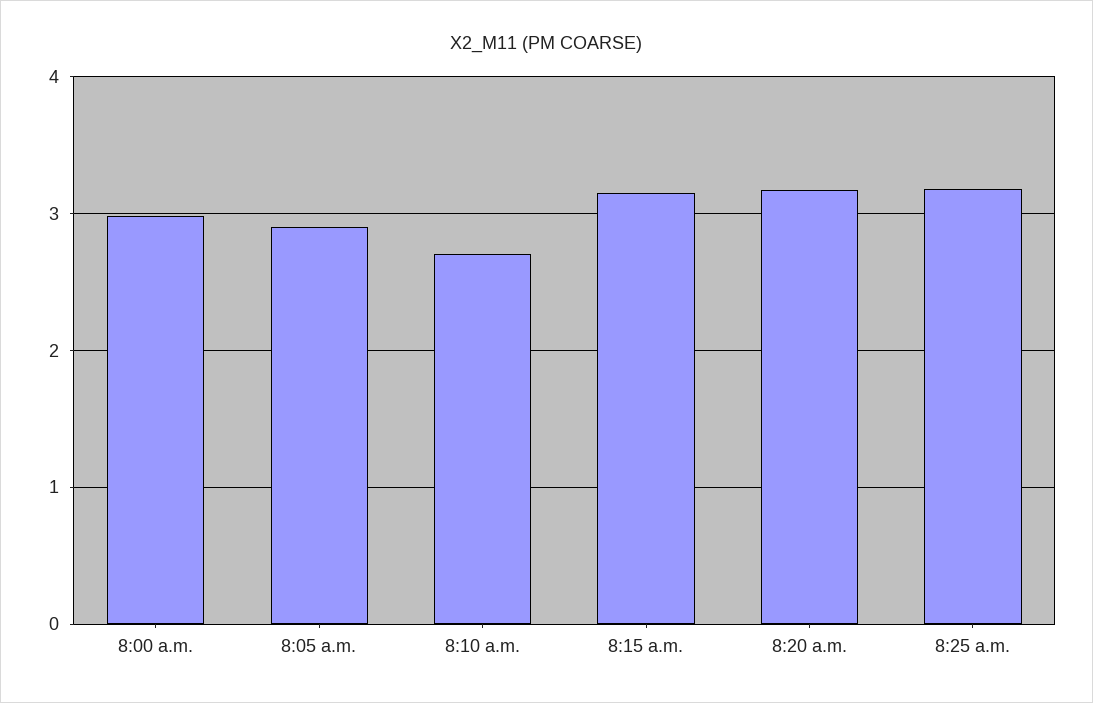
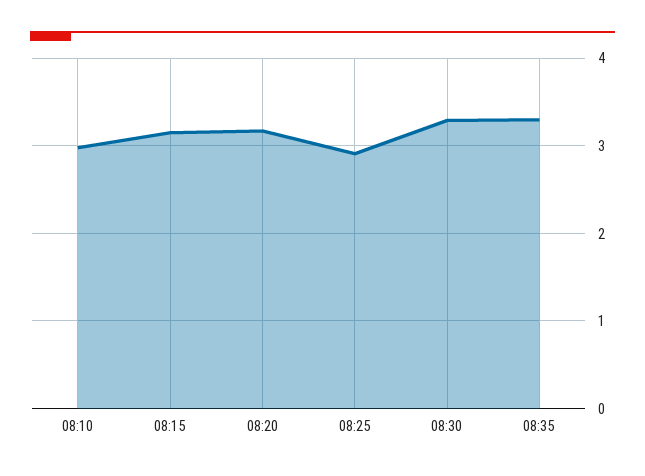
8:00 a.m.: 3 -> none
8:05 a.m.: 2.9 -> none
8:10 a.m.: 2.7 -> 3
8:25 a.m.: 3.2 -> 2.9
08:30: none -> 3.3
08:35: none -> 3.3

